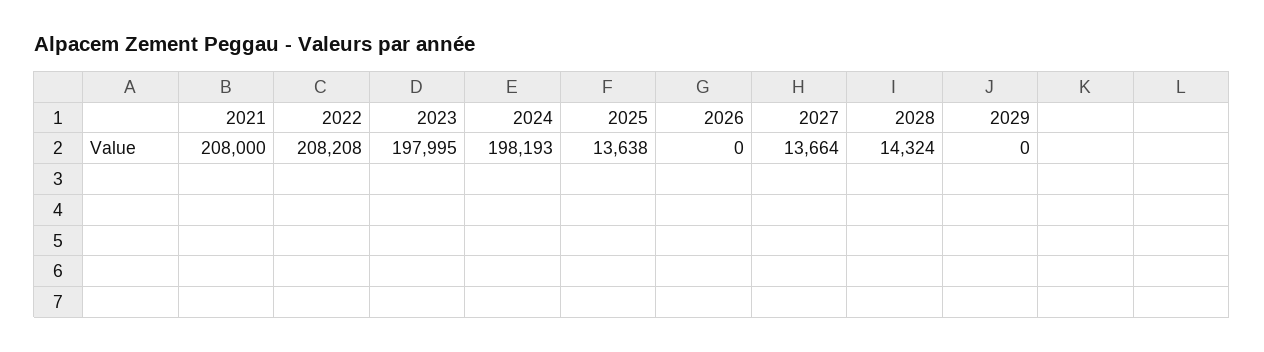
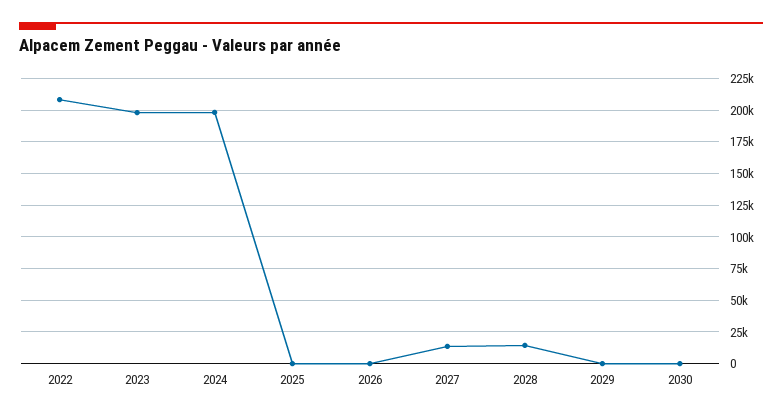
2021: 208000 -> none
2025: 13638 -> 0
2030: none -> 0

